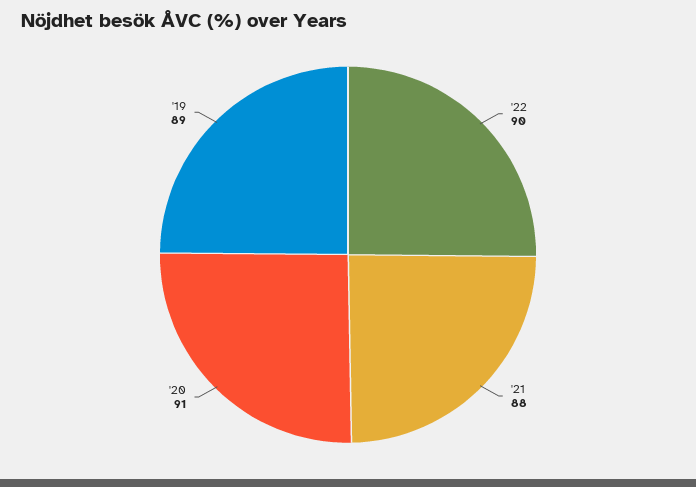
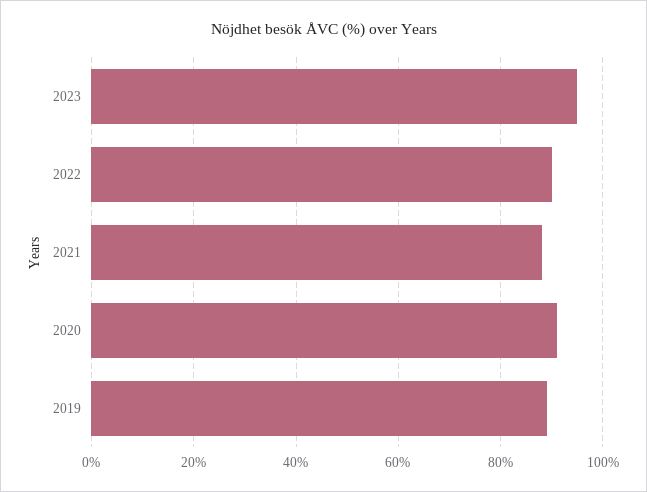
2023: none -> 95

